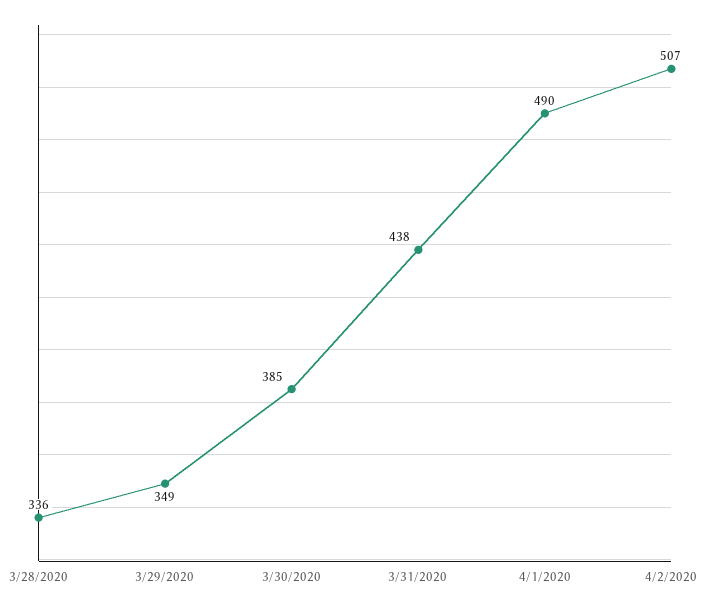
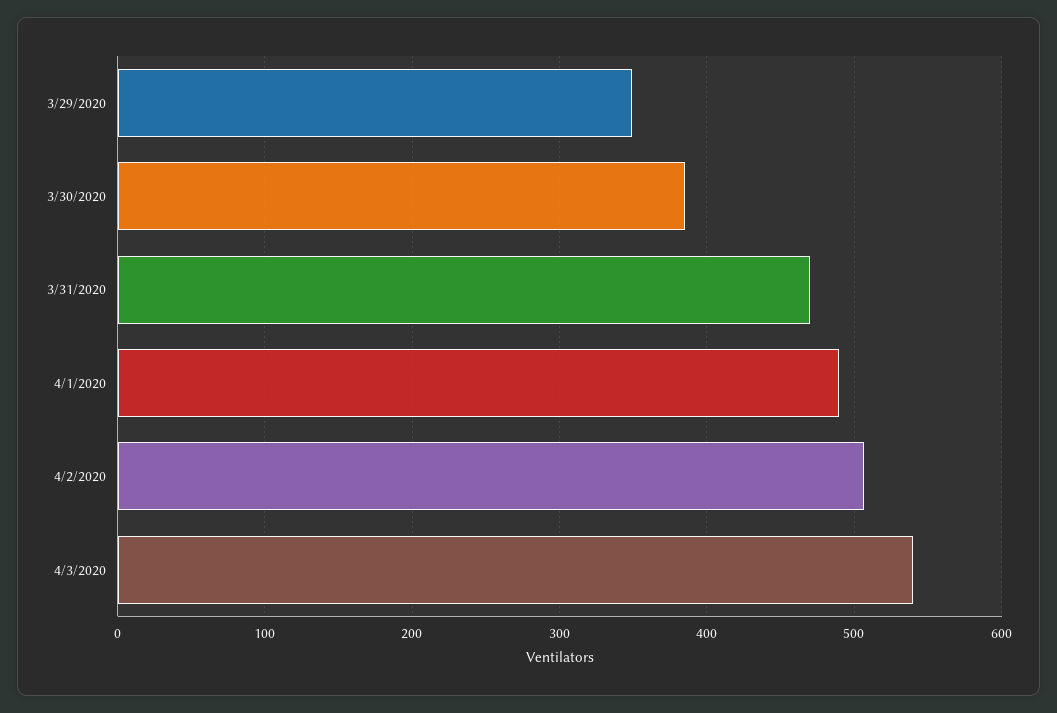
3/28/2020: 336 -> none
3/31/2020: 438 -> 470
4/3/2020: none -> 540

